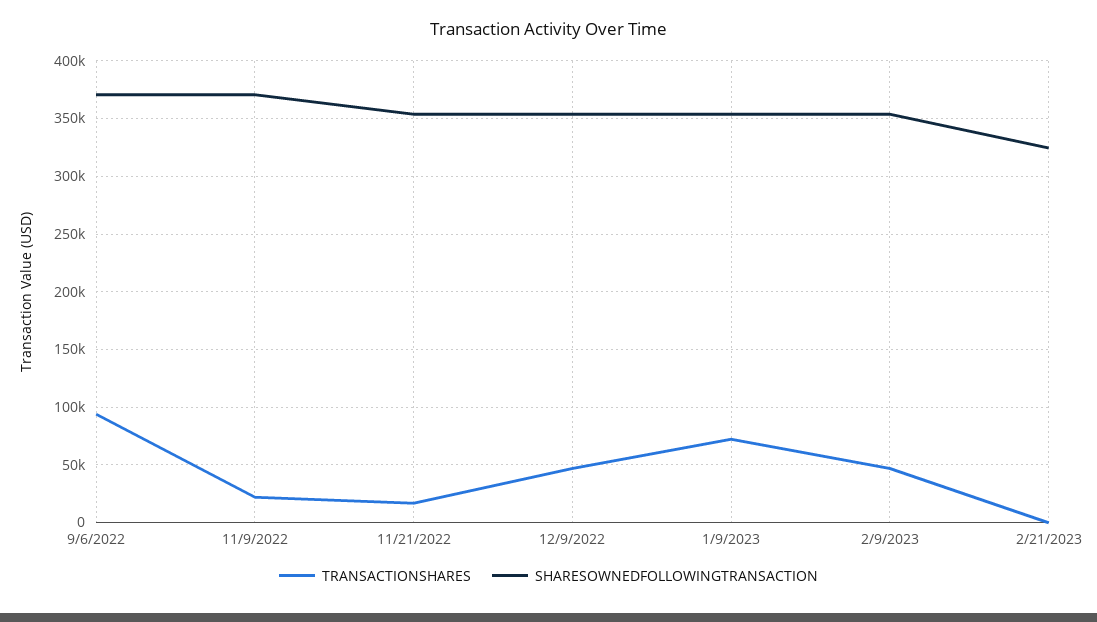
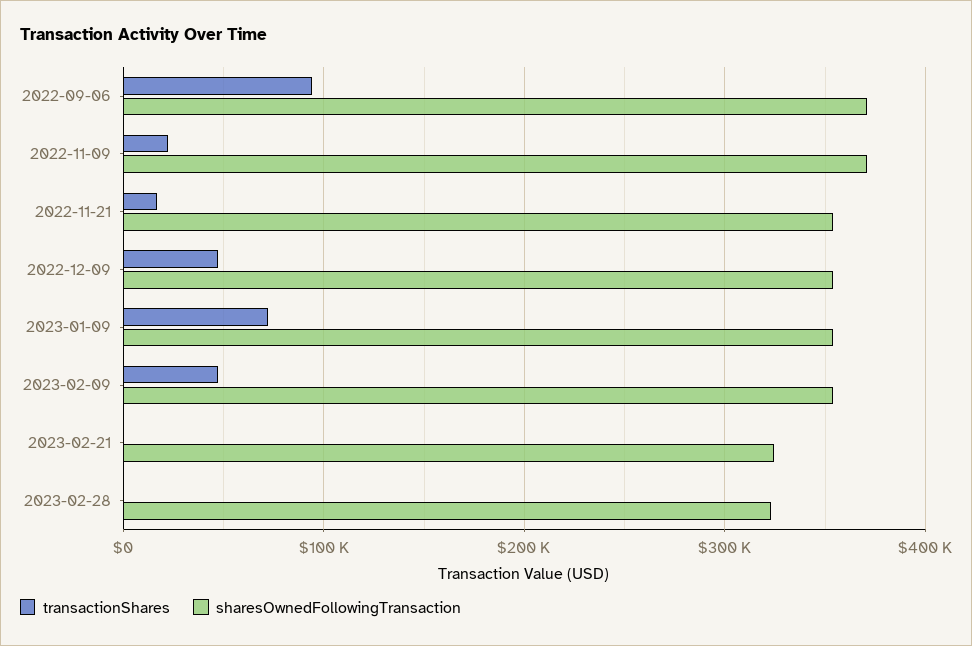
TRANSACTIONSHARES, 2023-02-28: none -> 0
SHARESOWNEDFOLLOWINGTRANSACTION, 2023-02-28: none -> 320000

